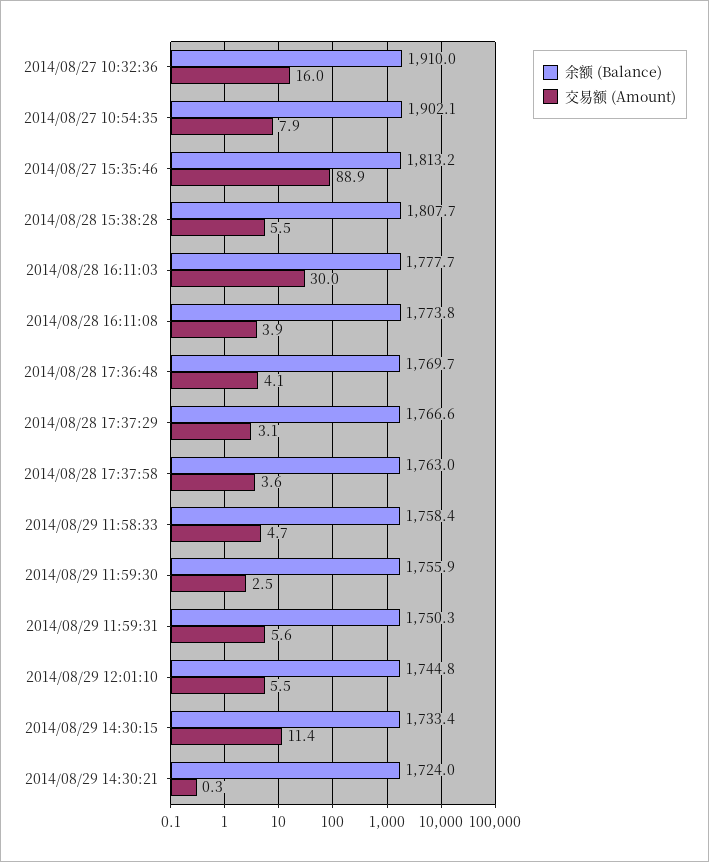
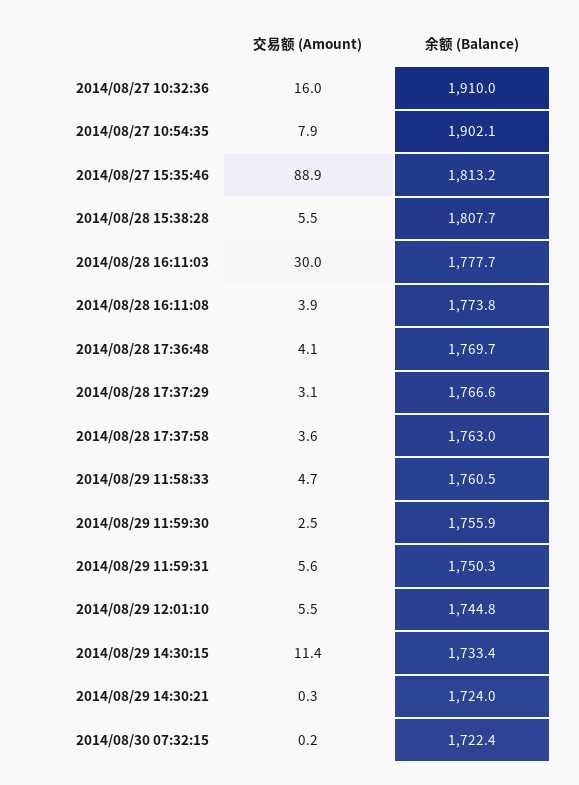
余额 (Balance), 2014/08/29 11:58:33: 1758.4 -> 1760.5
交易额 (Amount), 2014/08/30 07:32:15: none -> 0.2
余额 (Balance), 2014/08/30 07:32:15: none -> 1722.4

